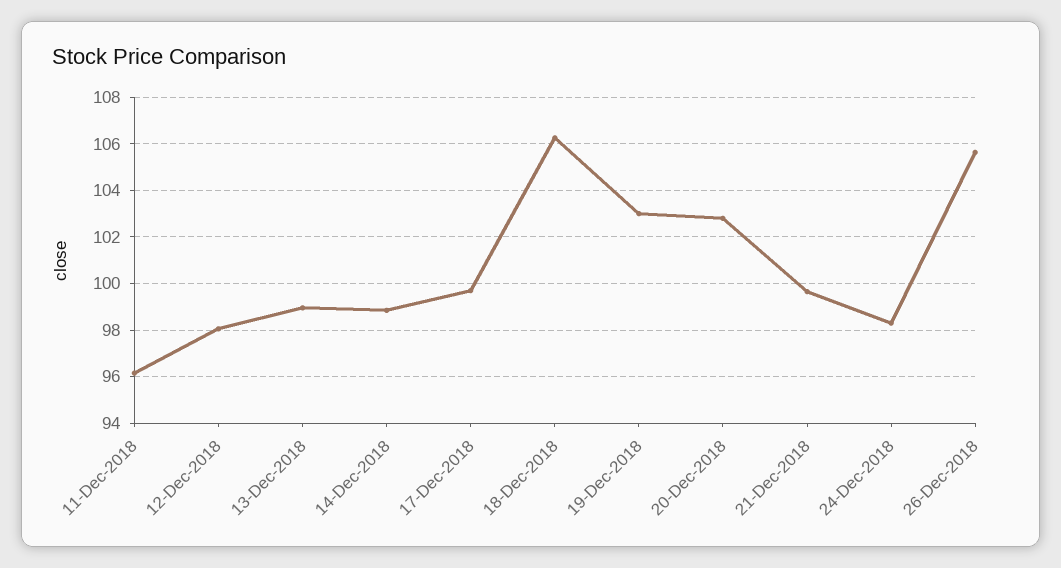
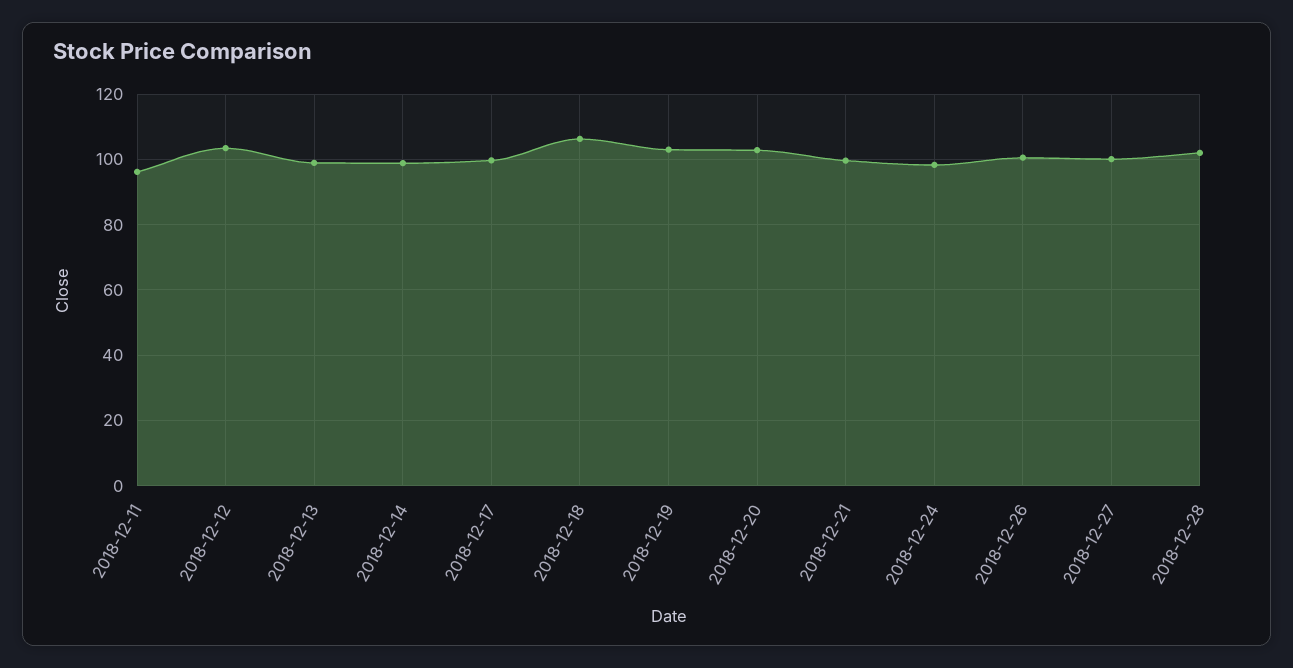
12-Dec-2018: 98 -> 104
26-Dec-2018: 105.5 -> 100
2018-12-27: none -> 100
2018-12-28: none -> 102

